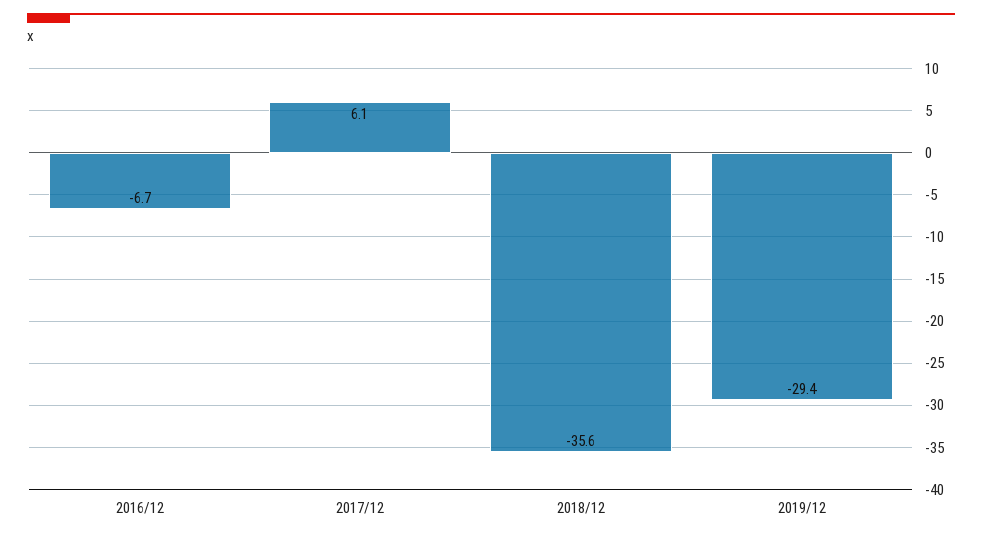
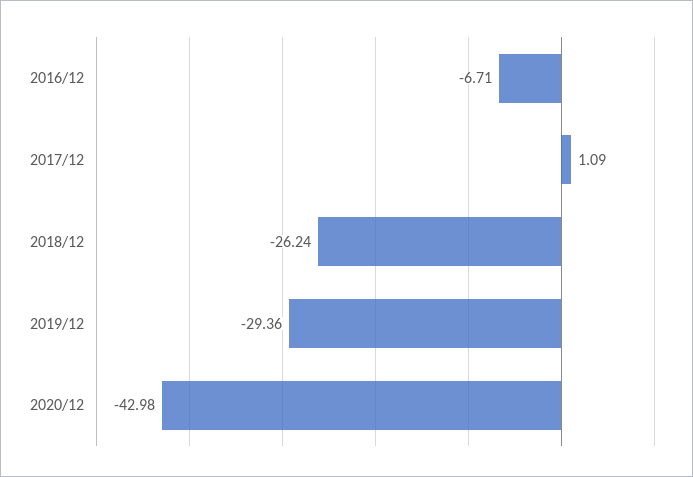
2017/12: 6.1 -> 1.09
2018/12: -35.6 -> -26.24
2020/12: none -> -42.98

